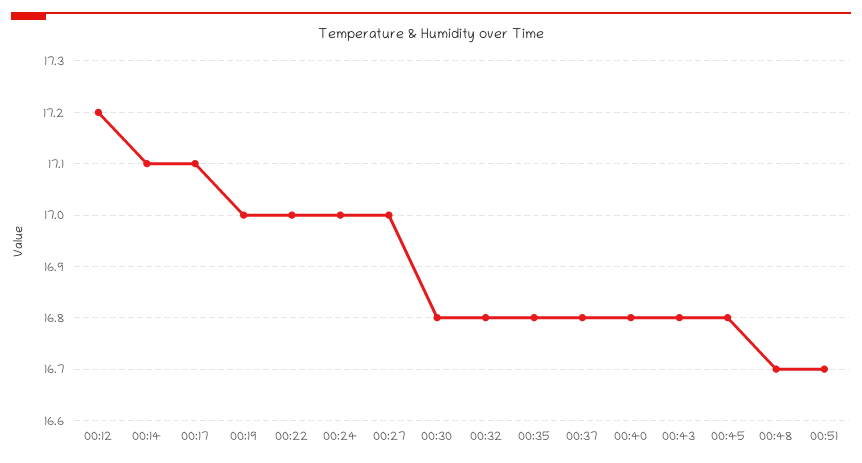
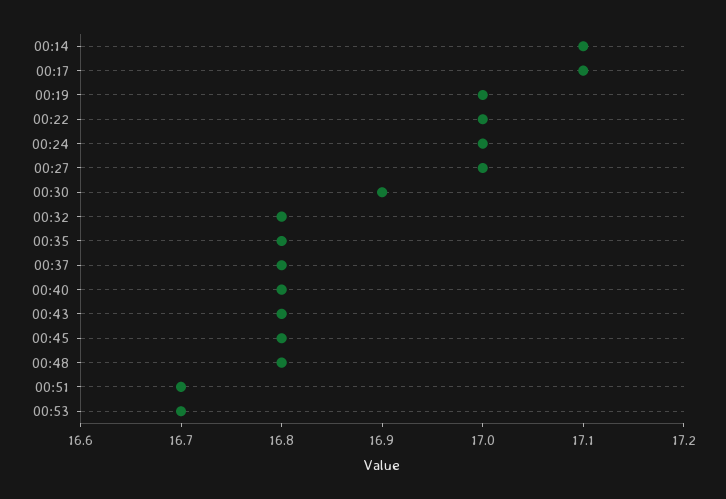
00:12: 17.2 -> none
00:30: 16.8 -> 16.9
00:48: 16.7 -> 16.8
00:53: none -> 16.7

